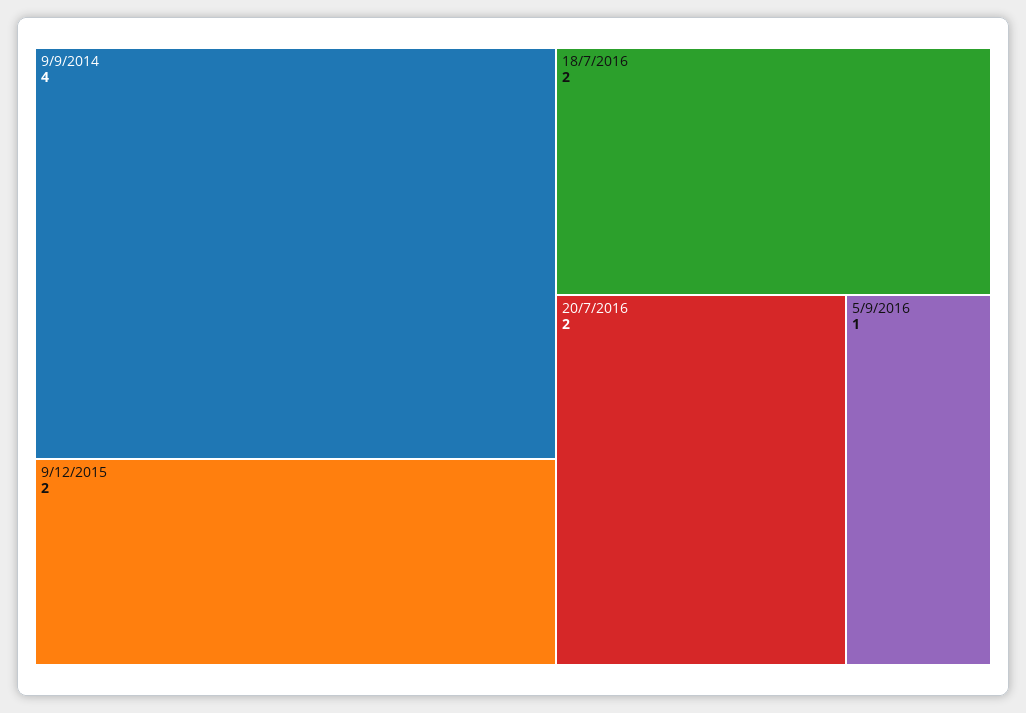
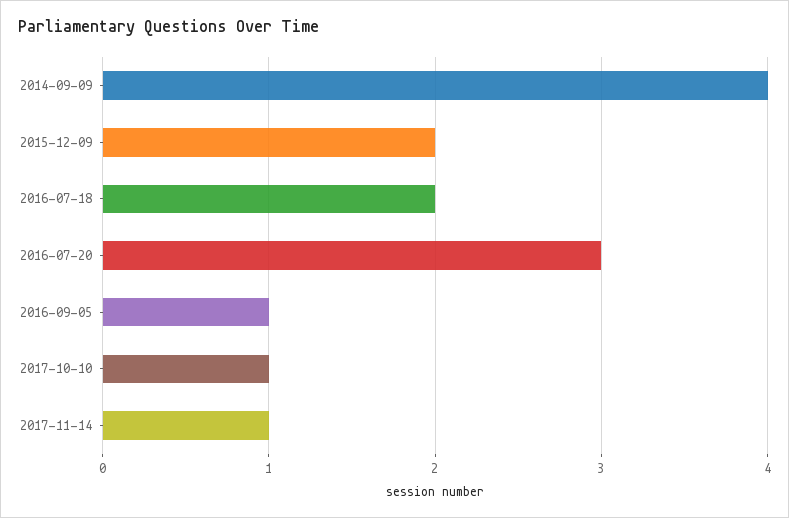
20/7/2016: 2 -> 3
2017-10-10: none -> 1
2017-11-14: none -> 1

